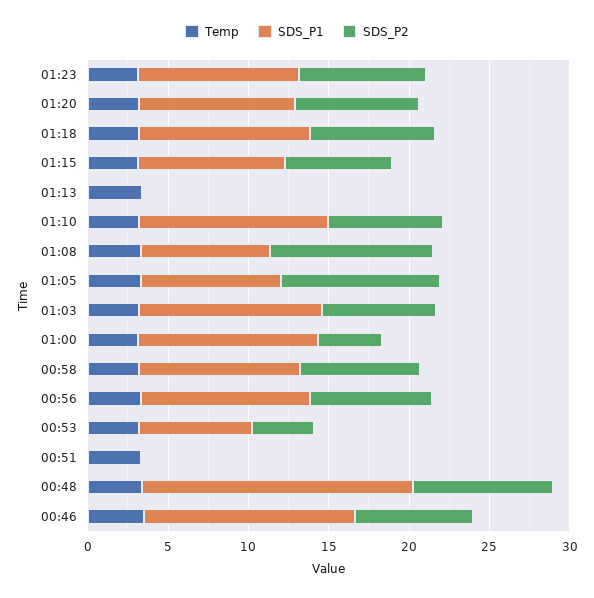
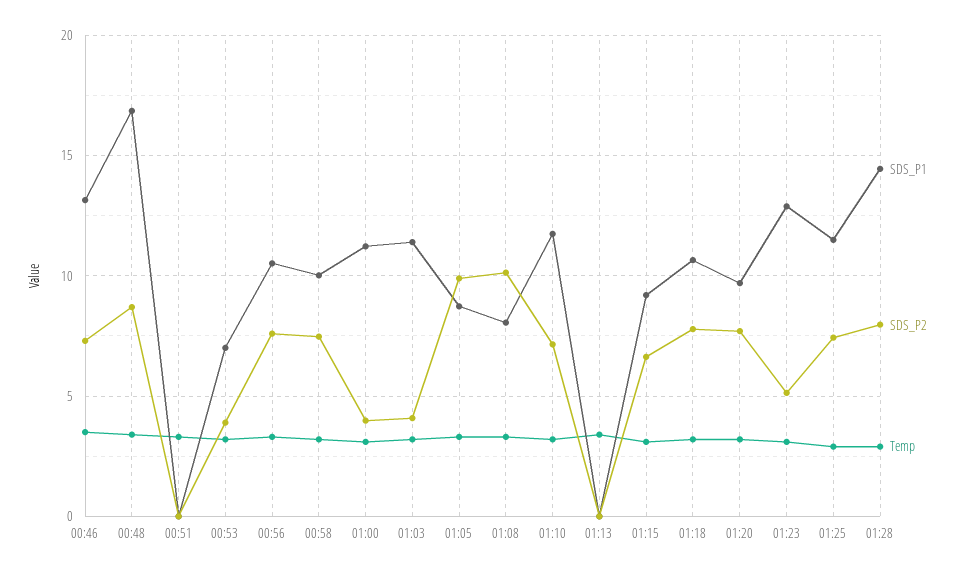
SDS_P1, 01:23: 10 -> 13
SDS_P2, 01:23: 8 -> 5
SDS_P2, 01:03: 7 -> 4
SDS_P1, 01:25: none -> 11.5
SDS_P2, 01:25: none -> 7.5
Temp, 01:25: none -> 3
SDS_P1, 01:28: none -> 14.5
SDS_P2, 01:28: none -> 8
Temp, 01:28: none -> 3

